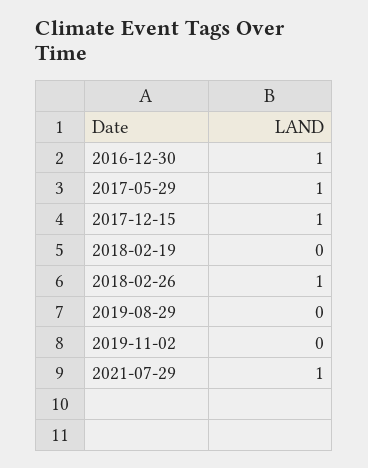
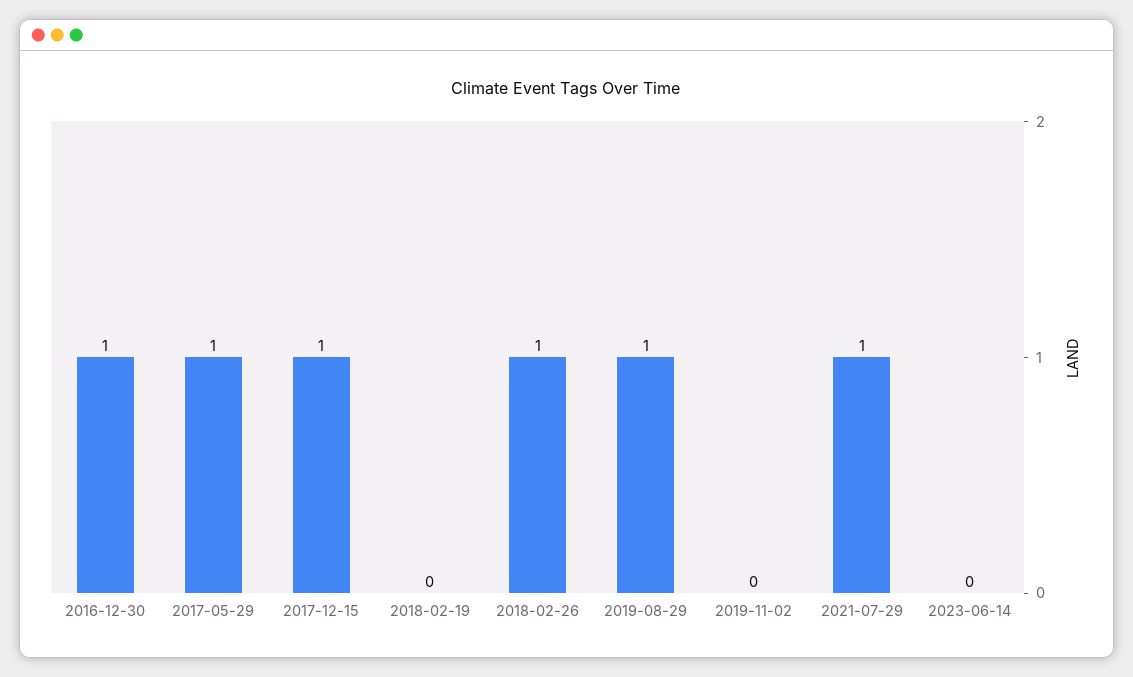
2019-08-29: 0 -> 1
2023-06-14: none -> 0

